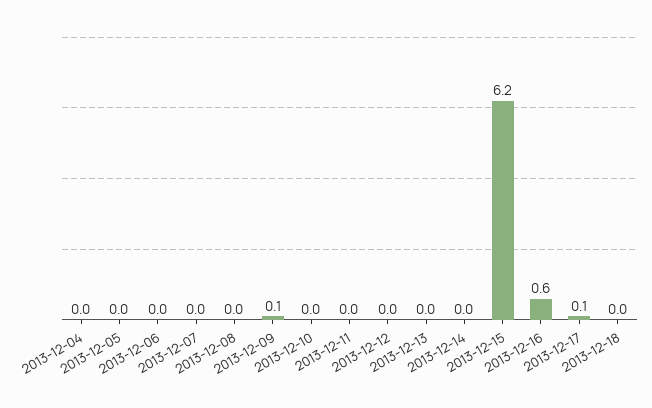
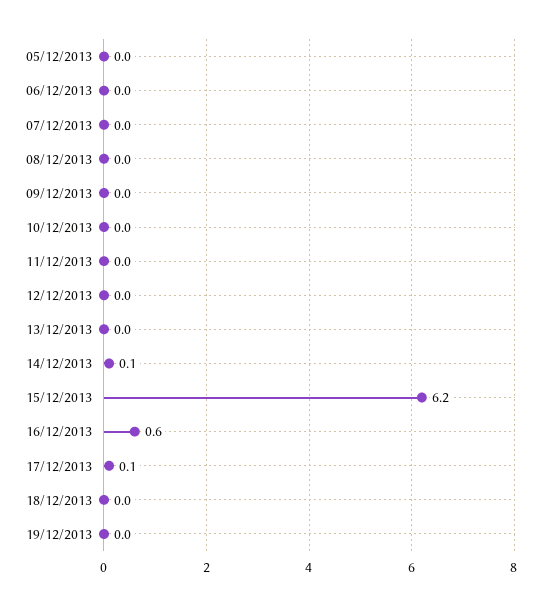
2013-12-04: 0 -> none
2013-12-09: 0.1 -> 0
2013-12-14: 0 -> 0.1
19/12/2013: none -> 0

